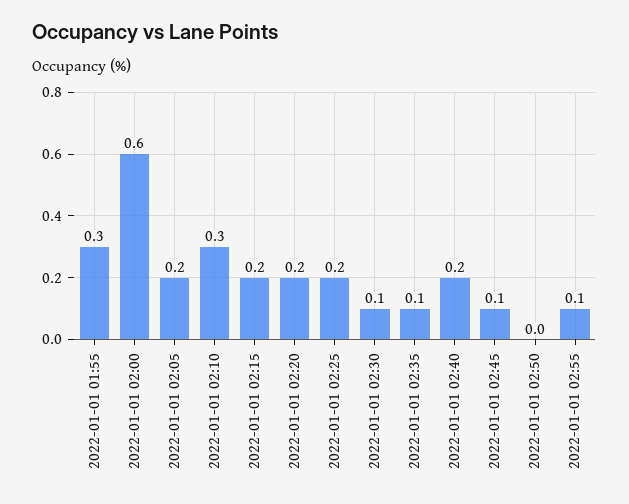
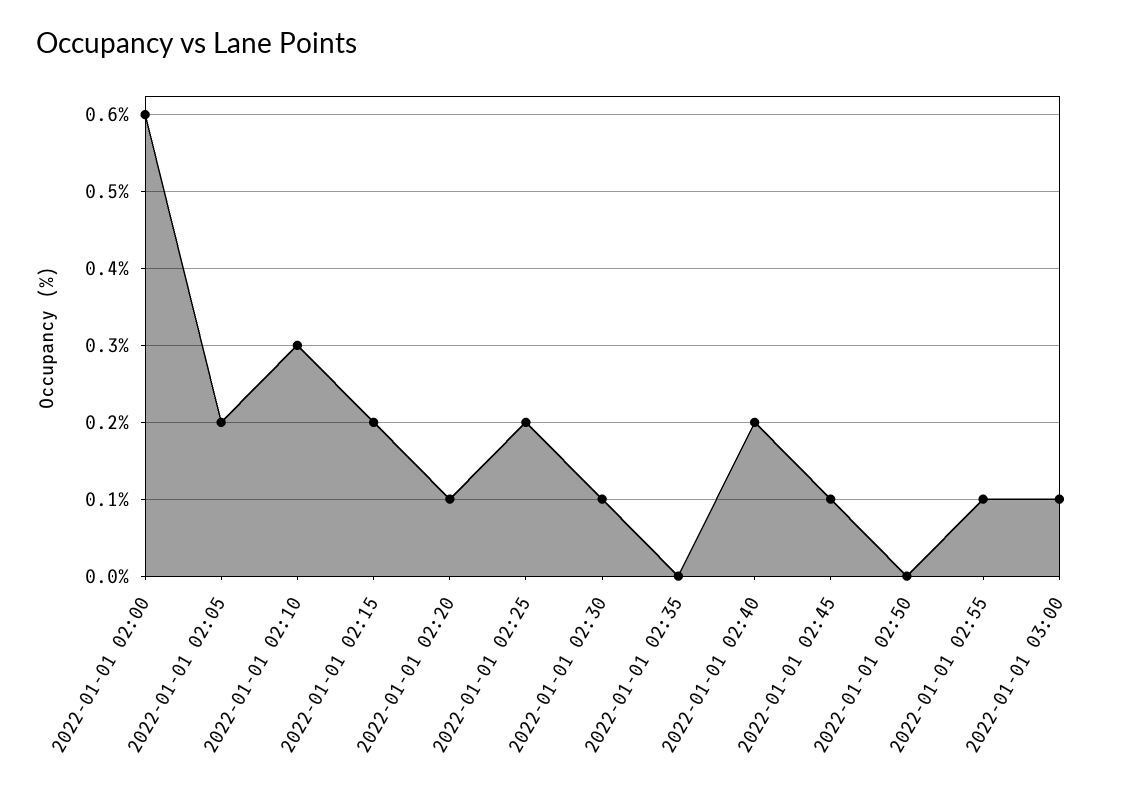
2022-01-01 01:55: 0.3 -> none
2022-01-01 02:20: 0.2 -> 0.1
2022-01-01 02:35: 0.1 -> 0
2022-01-01 03:00: none -> 0.1

